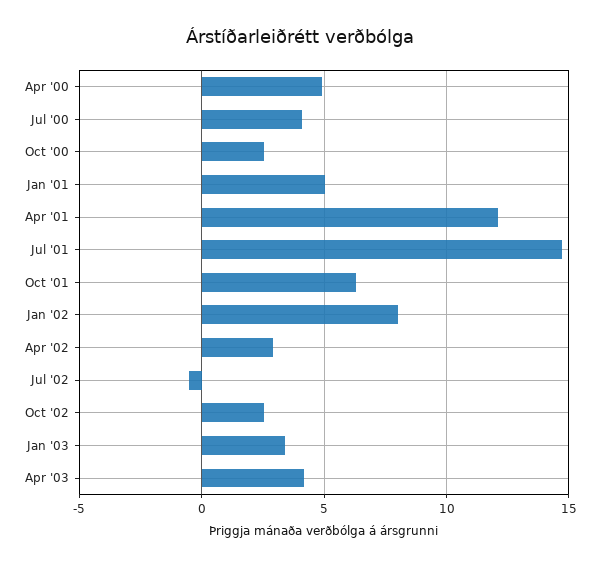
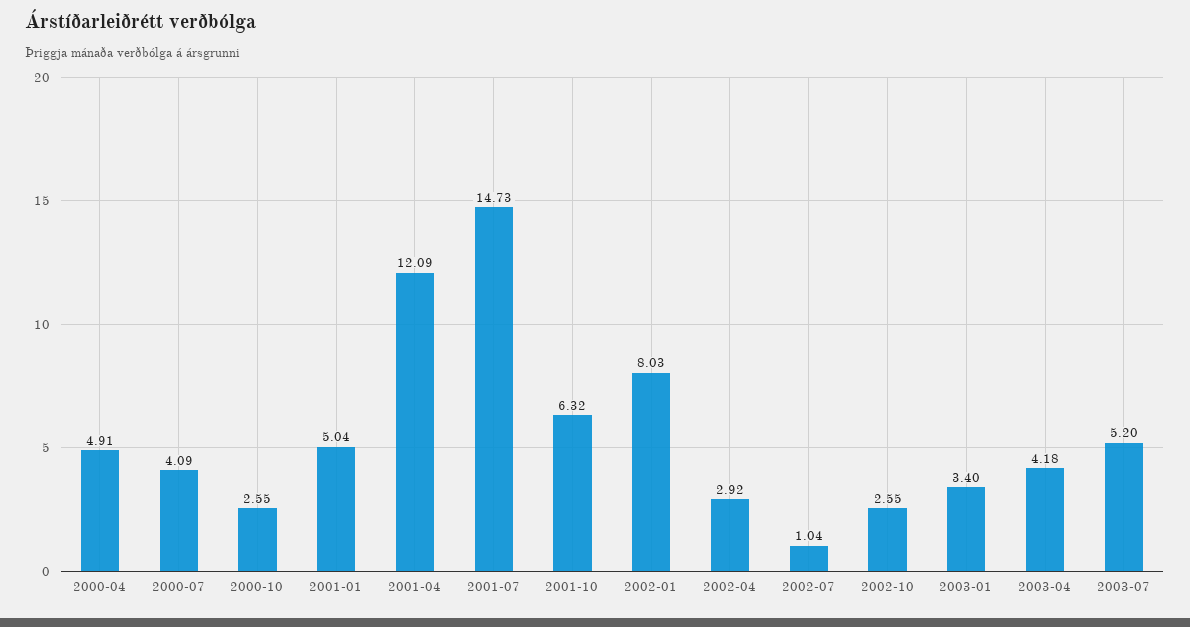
Jul '02: -0.5 -> 1.04
2003-07: none -> 5.2

